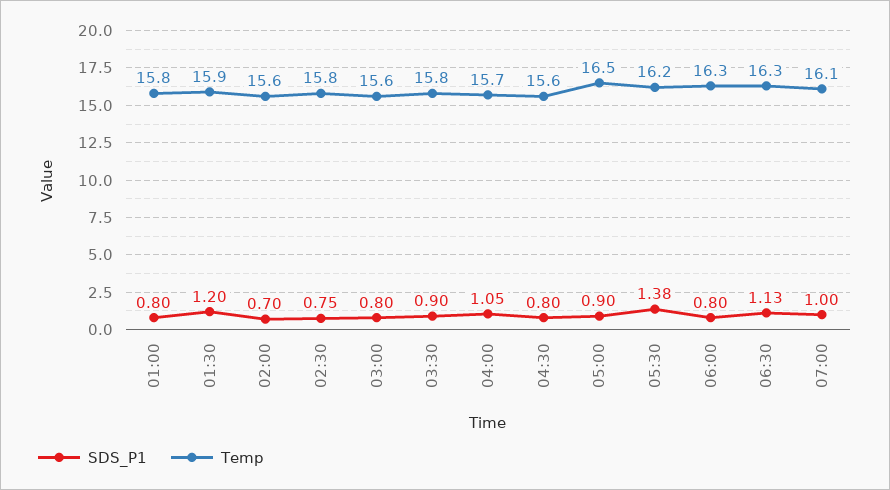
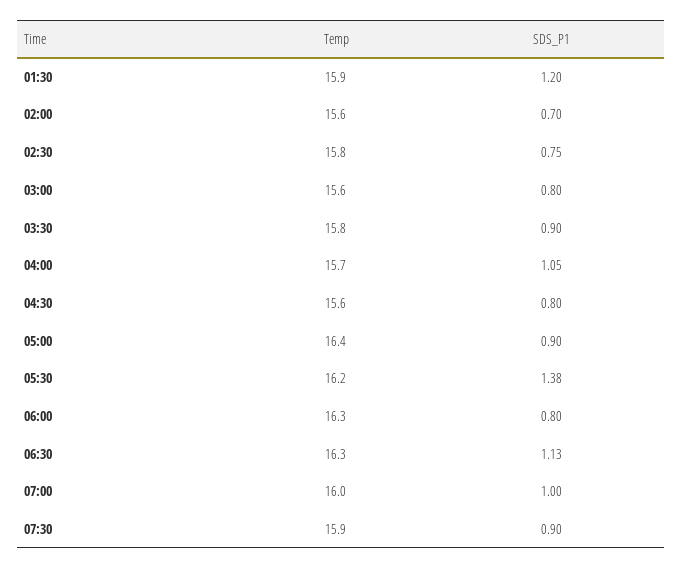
SDS_P1, 01:00: 0.8 -> none
Temp, 01:00: 15.8 -> none
Temp, 05:00: 16.5 -> 16.4
Temp, 07:00: 16.1 -> 16
Temp, 07:30: none -> 15.9
SDS_P1, 07:30: none -> 0.9

